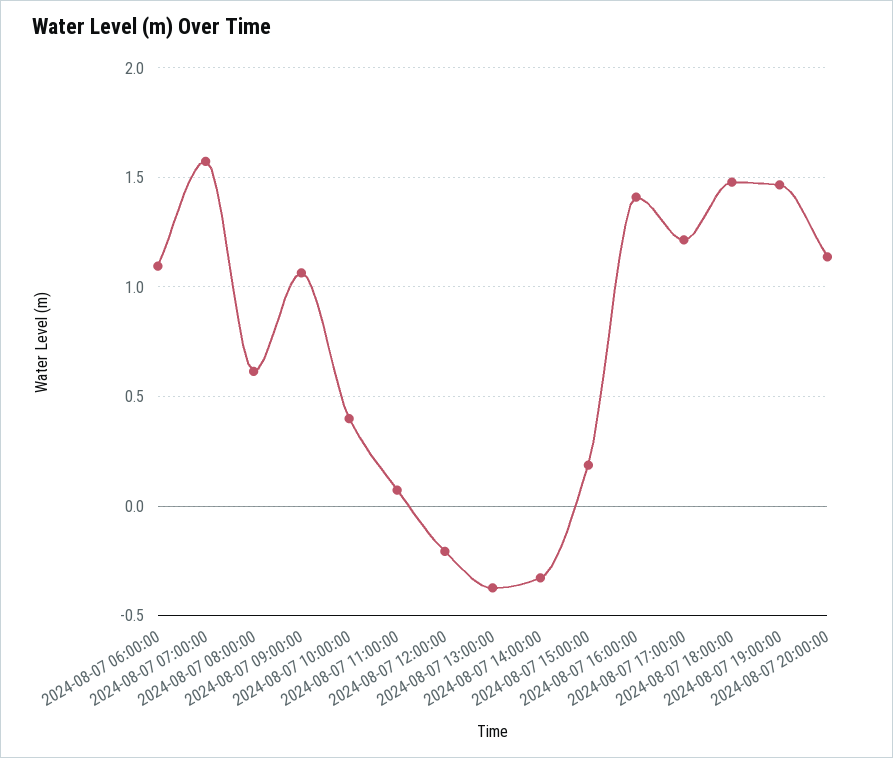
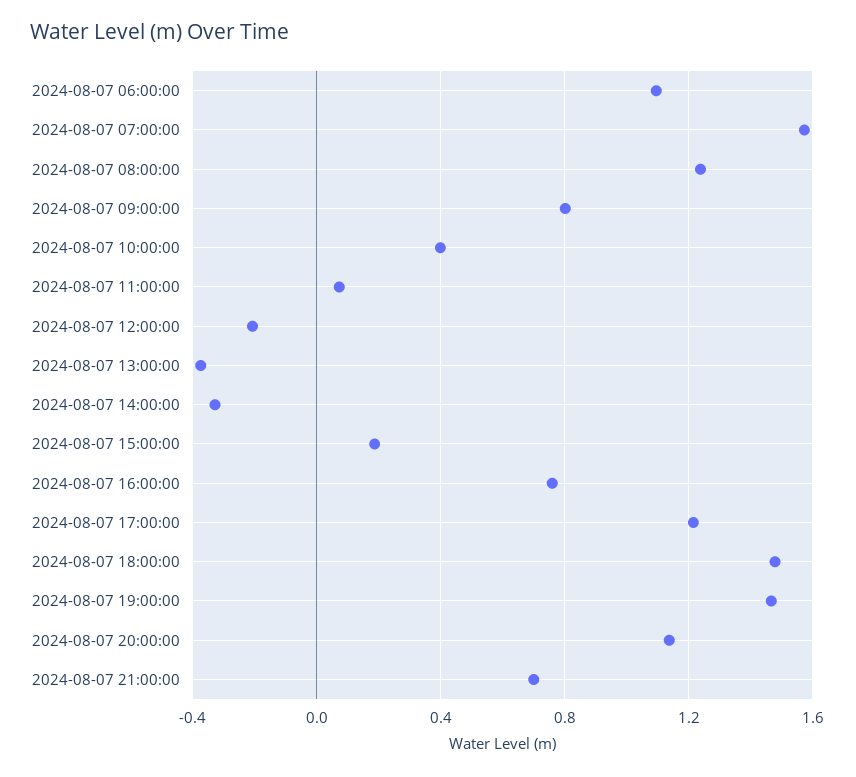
2024-08-07 08:00:00: 0.6 -> 1.25
2024-08-07 09:00:00: 1.05 -> 0.8
2024-08-07 16:00:00: 1.4 -> 0.75
2024-08-07 21:00:00: none -> 0.7

